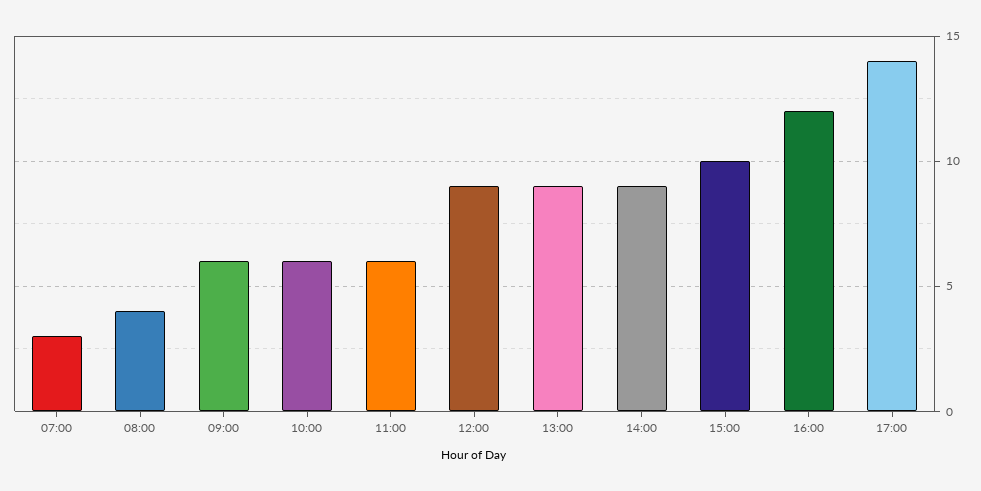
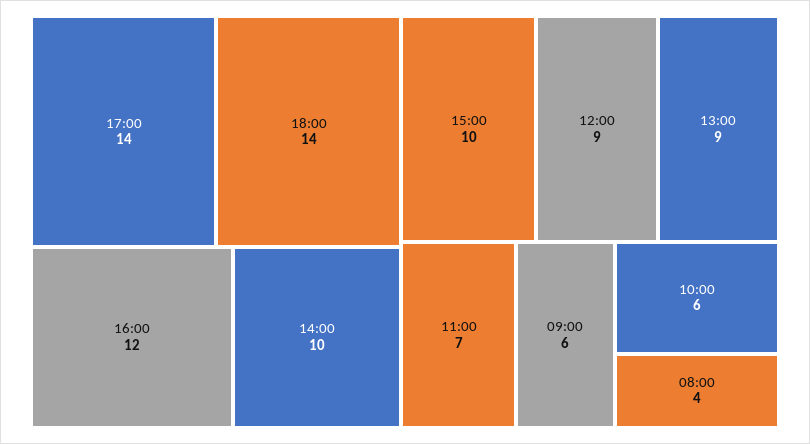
07:00: 3 -> none
11:00: 6 -> 7
14:00: 9 -> 10
18:00: none -> 14

